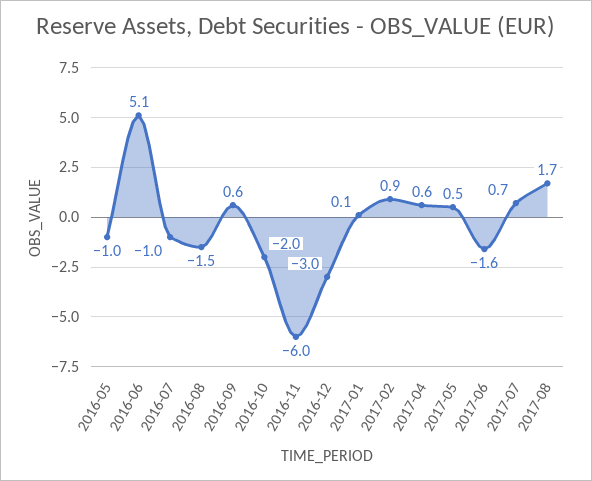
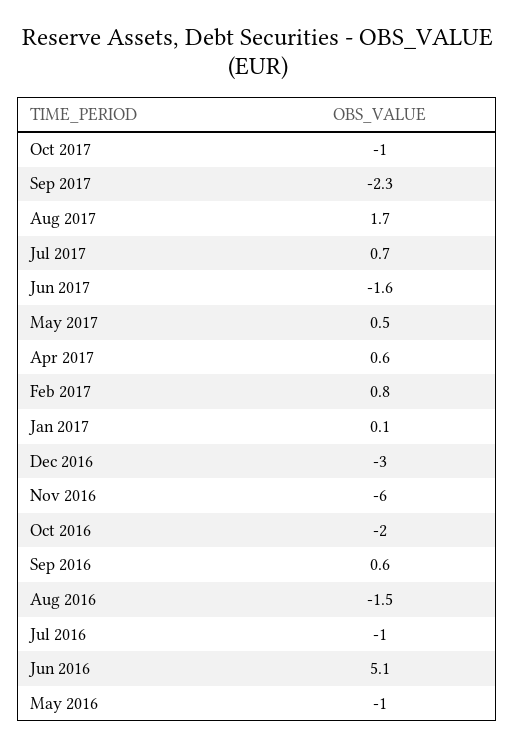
2017-02: 0.9 -> 0.8
Oct 2017: none -> -1
Sep 2017: none -> -2.3

